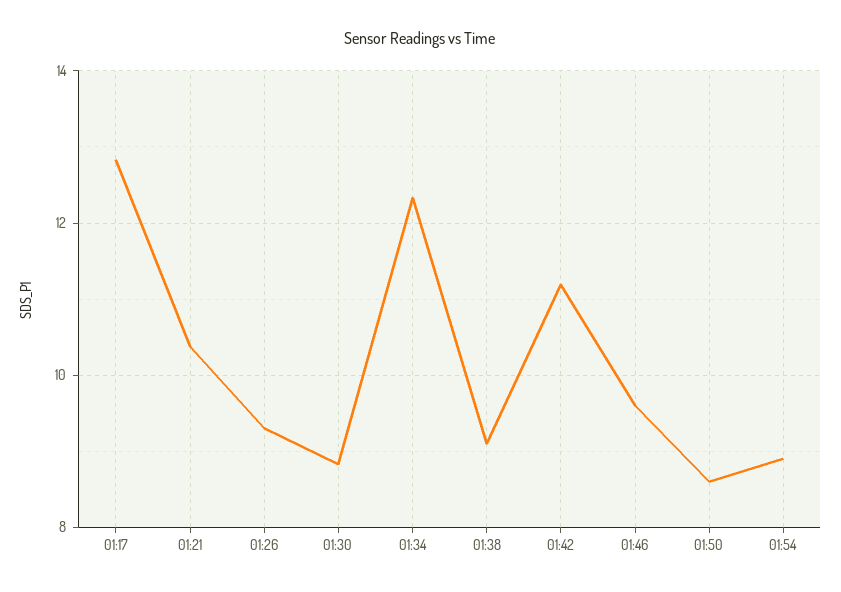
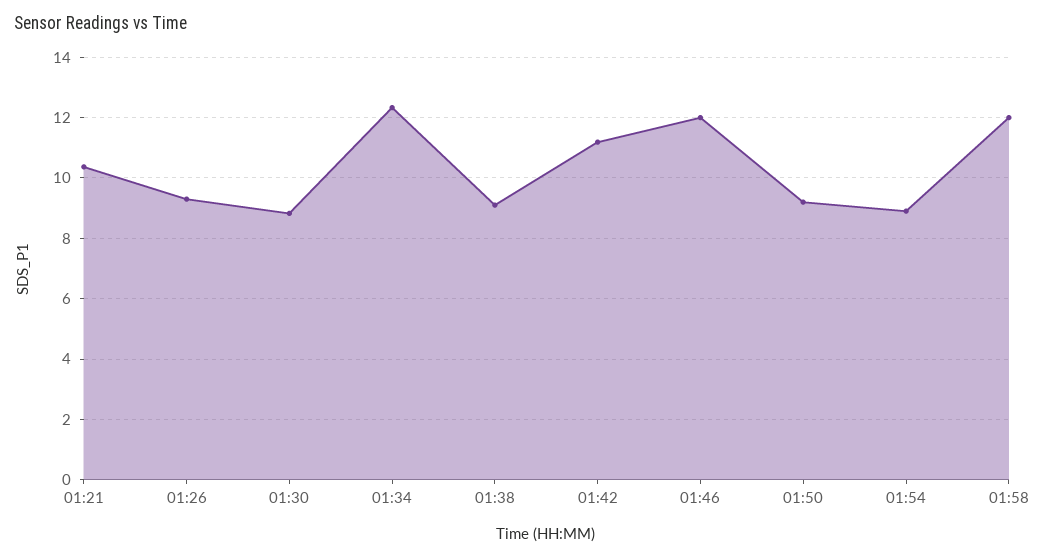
01:17: 12.8 -> none
01:46: 9.6 -> 12
01:50: 8.6 -> 9.2
01:58: none -> 12

